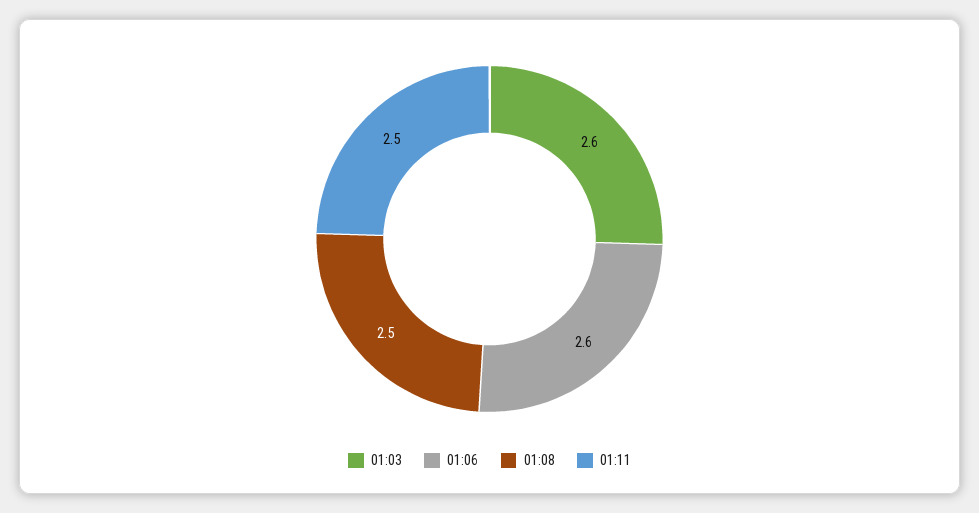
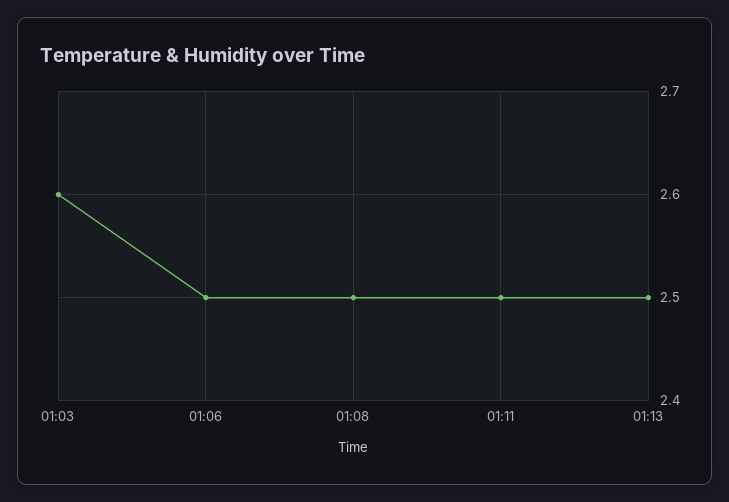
01:06: 2.6 -> 2.5
01:13: none -> 2.5

